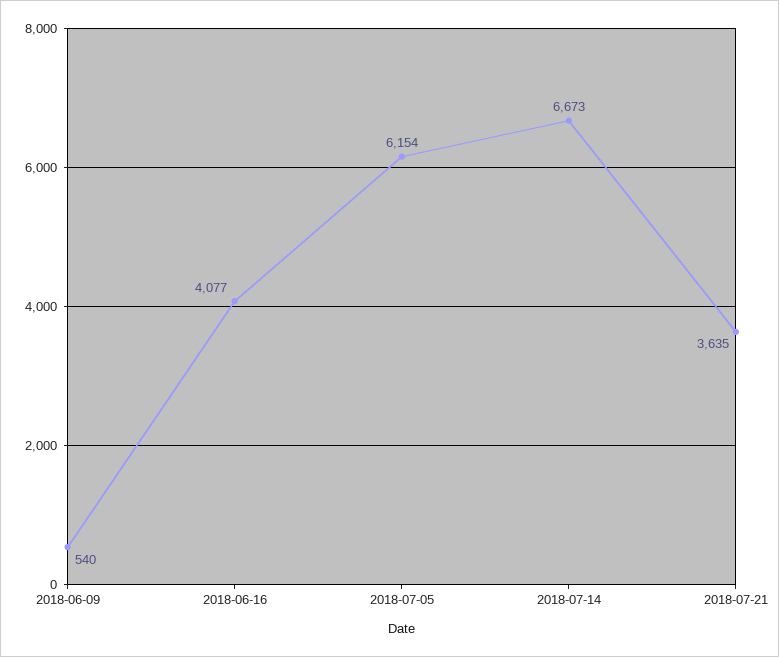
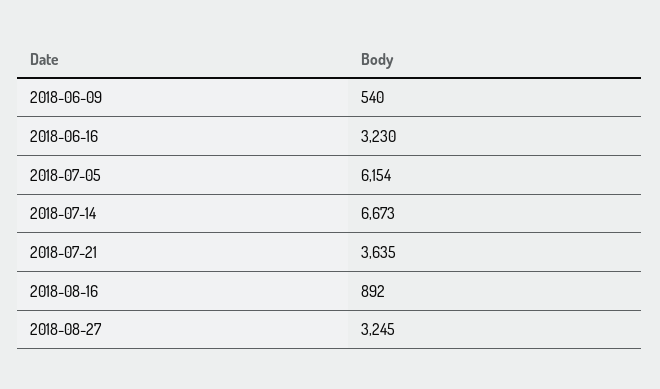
2018-06-16: 4077 -> 3230
2018-08-16: none -> 892
2018-08-27: none -> 3245

